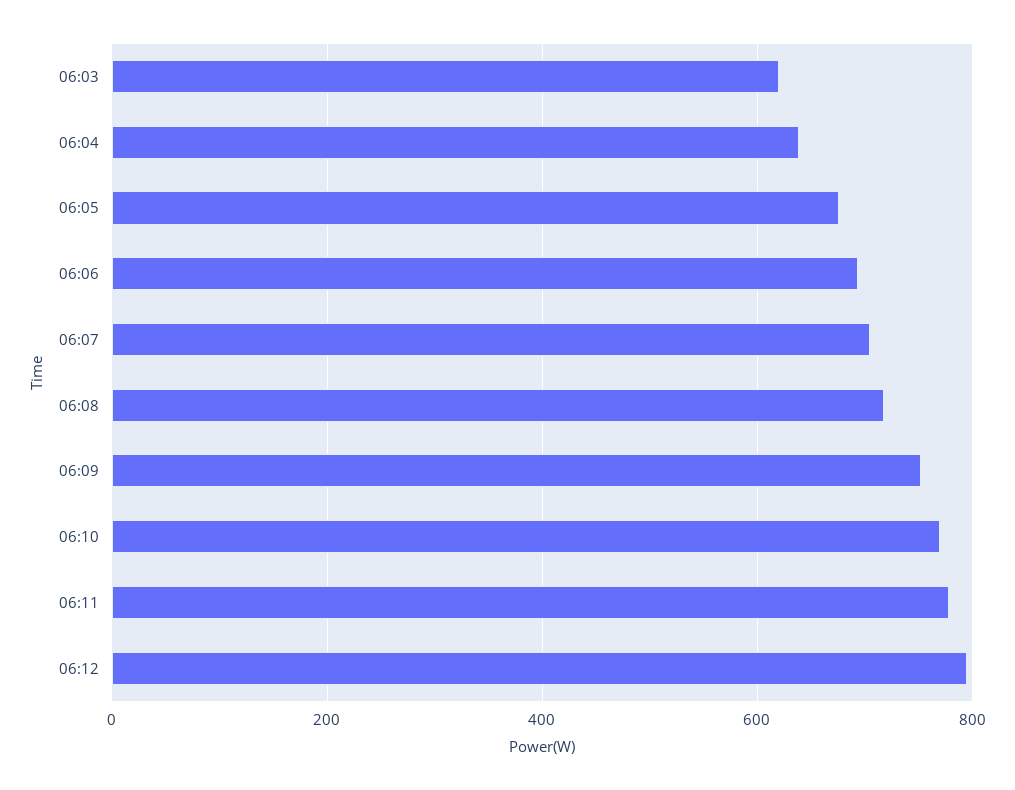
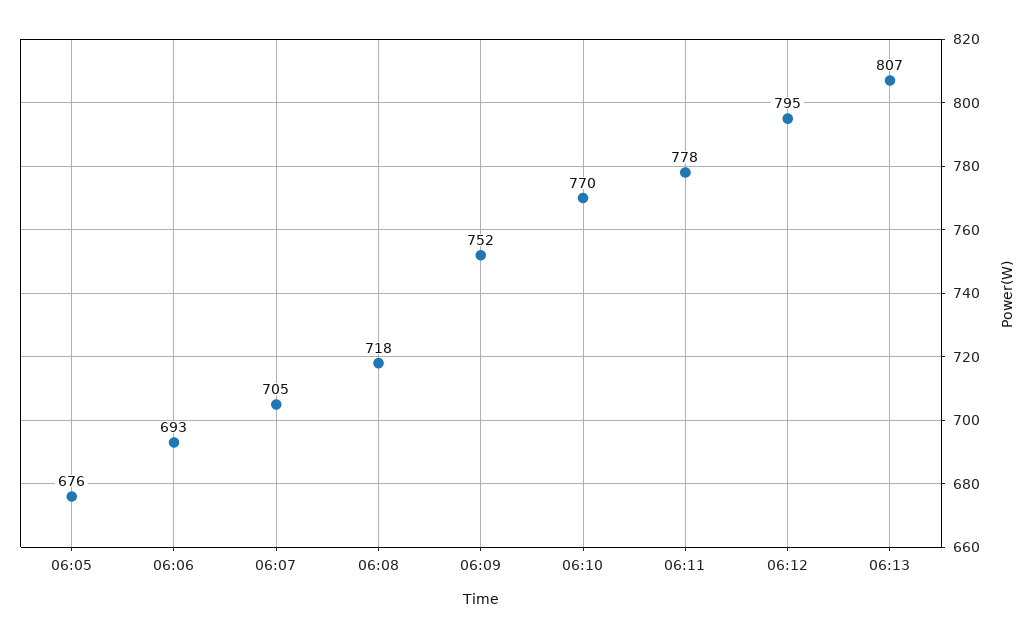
06:03: 620 -> none
06:04: 640 -> none
06:13: none -> 807

